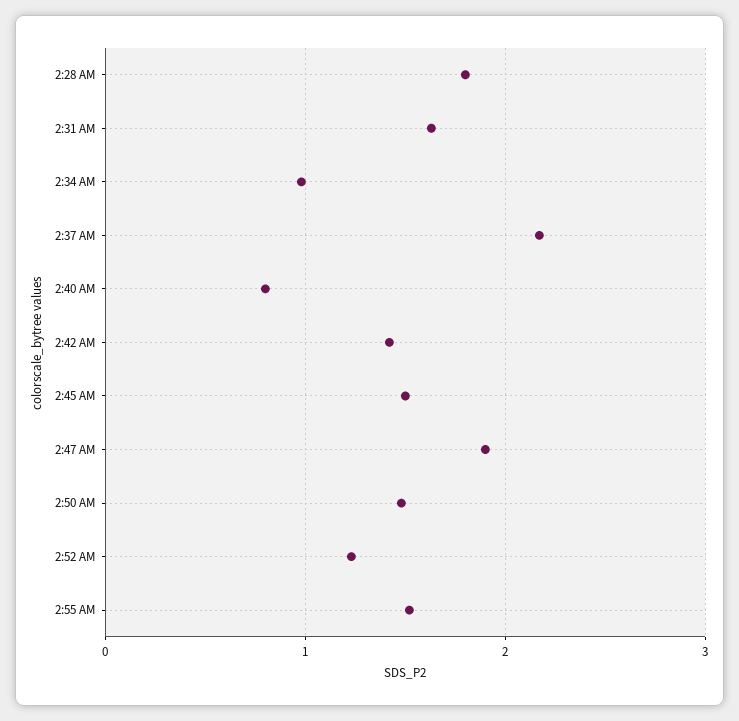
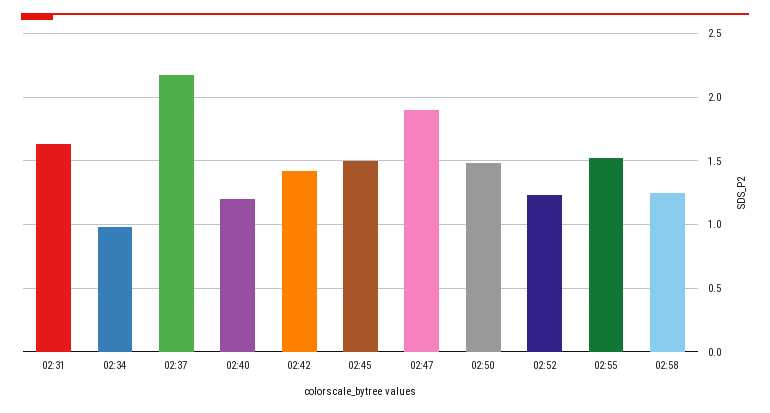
2:28 AM: 1.8 -> none
2:40 AM: 0.8 -> 1.2
02:58: none -> 1.25

